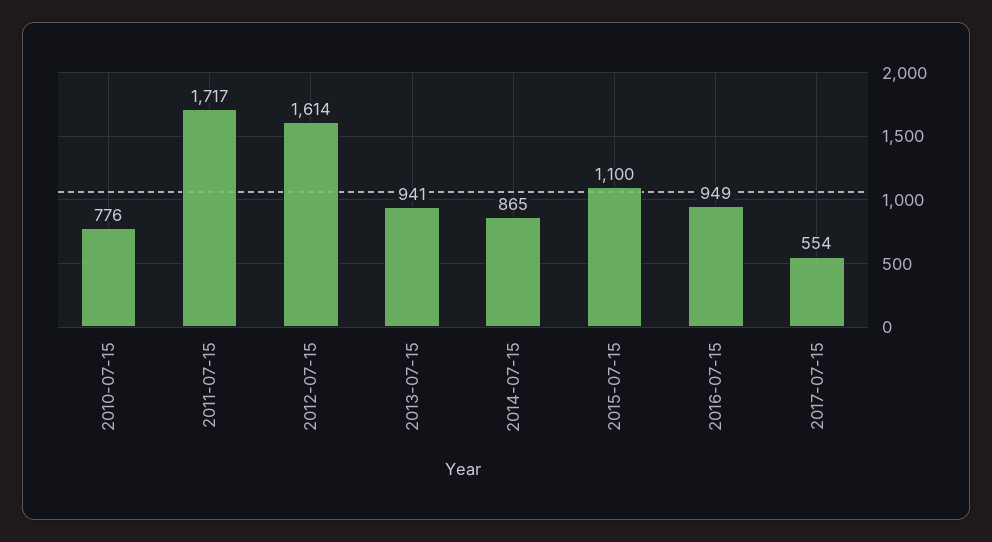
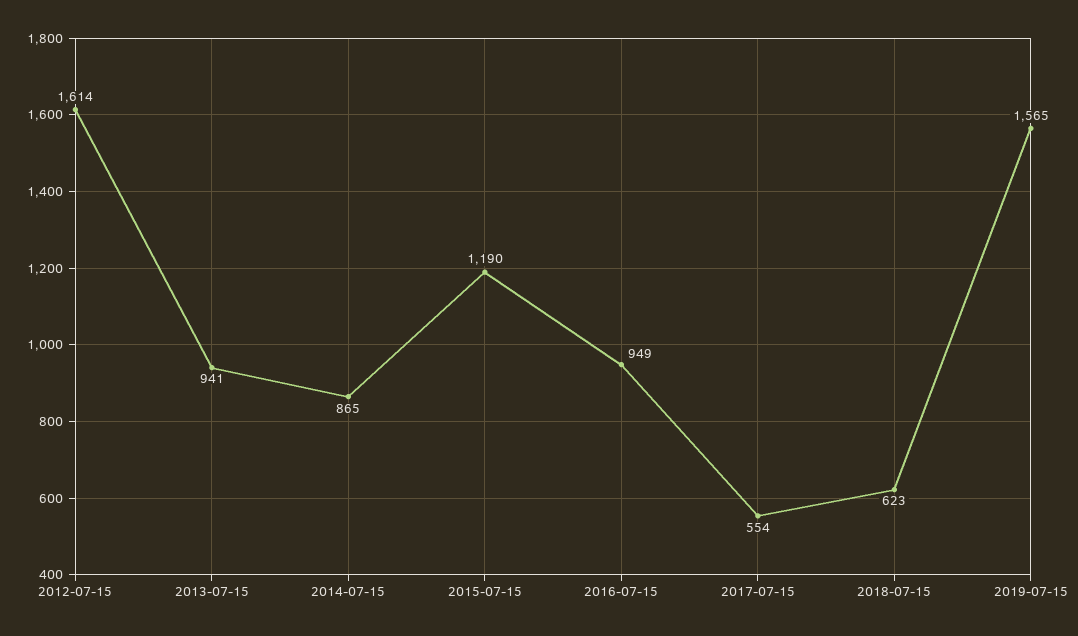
2010-07-15: 776 -> none
2011-07-15: 1717 -> none
2015-07-15: 1100 -> 1190
2018-07-15: none -> 623
2019-07-15: none -> 1565

